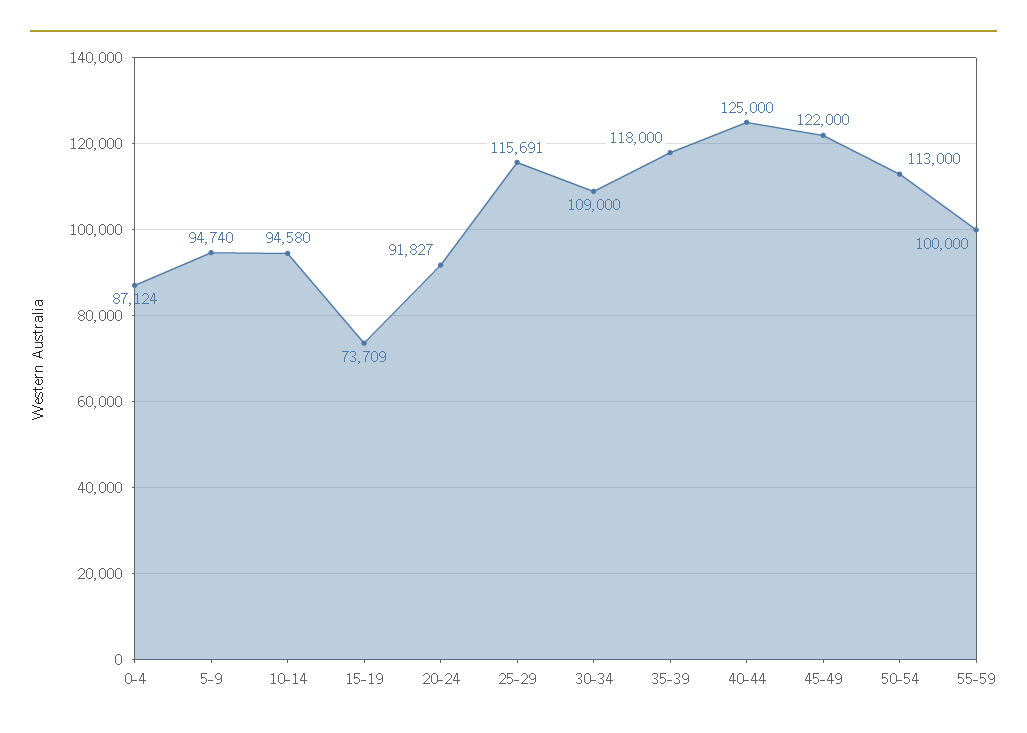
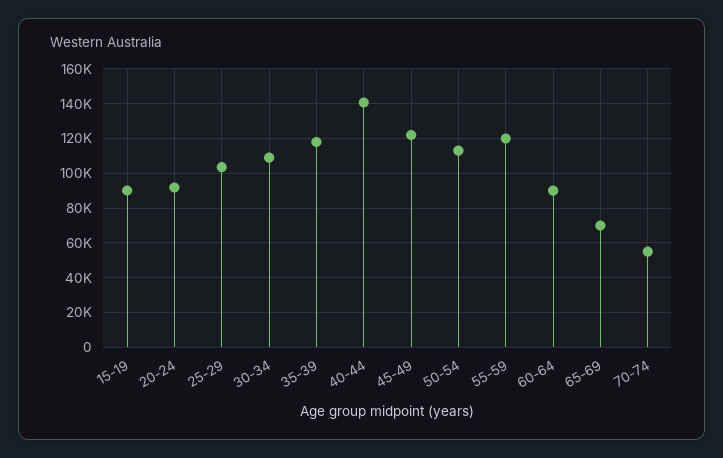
0-4: 87124 -> none
5-9: 94740 -> none
10-14: 94580 -> none
15-19: 73709 -> 90000
25-29: 115691 -> 105000
40-44: 125000 -> 140000
55-59: 100000 -> 120000
60-64: none -> 90000
65-69: none -> 70000
70-74: none -> 55000

